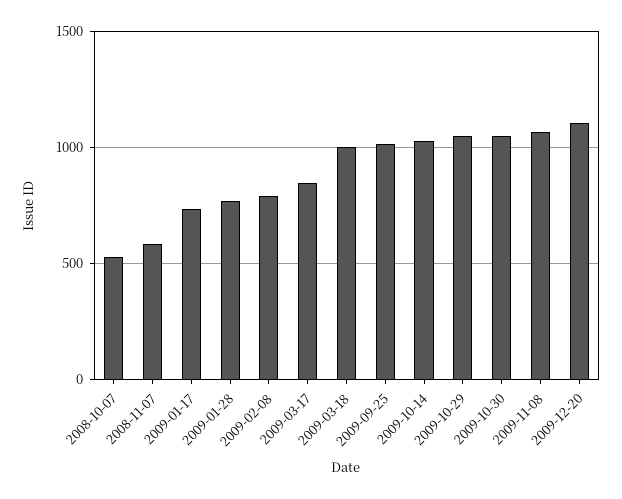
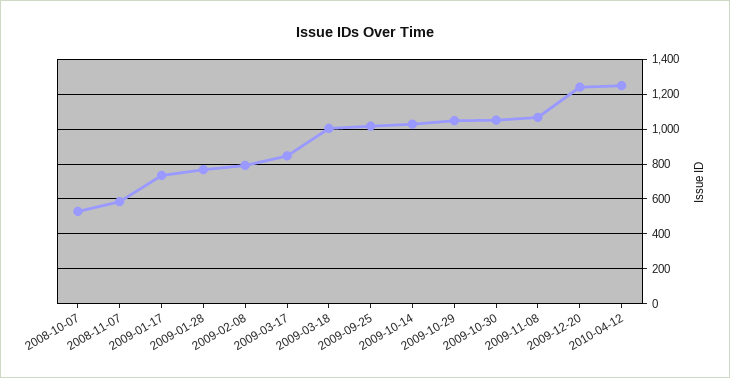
2009-12-20: 1100 -> 1250
2010-04-12: none -> 1250

